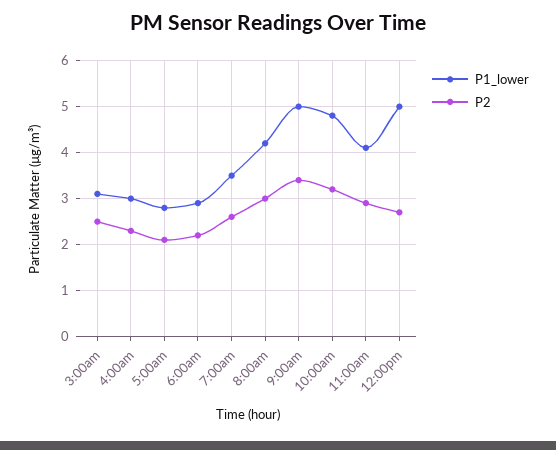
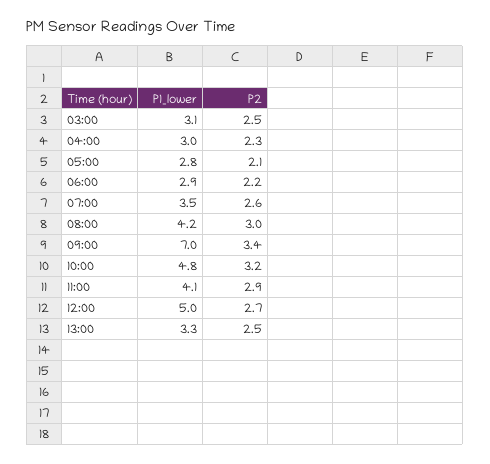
P1_lower, 9:00am: 5 -> 7
P1_lower, 13:00: none -> 3.3
P2, 13:00: none -> 2.5

